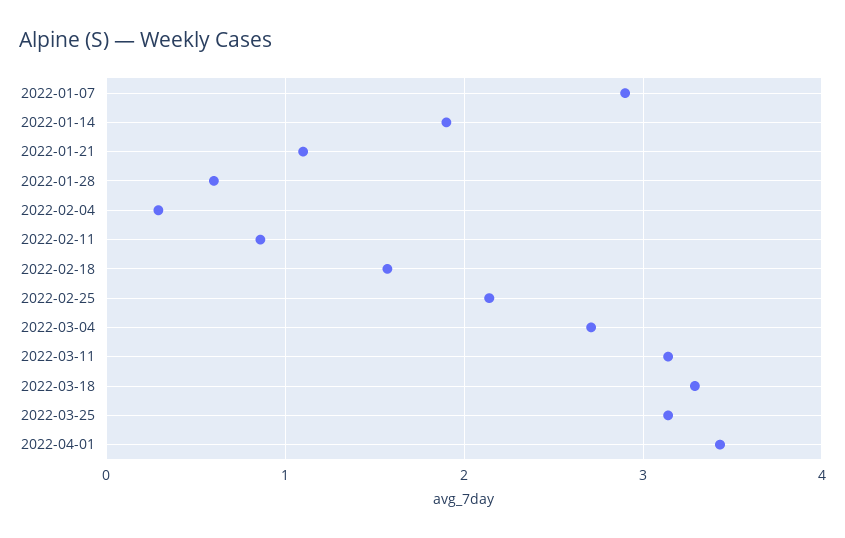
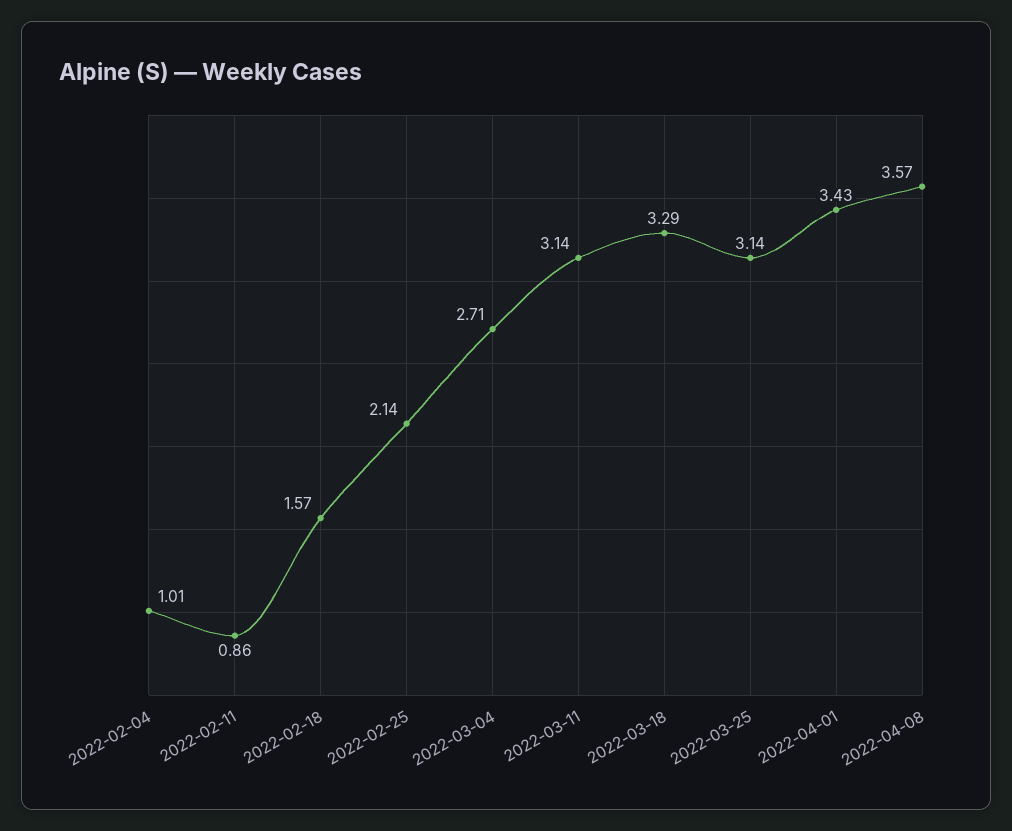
2022-01-07: 2.9 -> none
2022-01-14: 1.9 -> none
2022-01-21: 1.1 -> none
2022-01-28: 0.6 -> none
2022-02-04: 0.3 -> 1.01
2022-04-08: none -> 3.57

